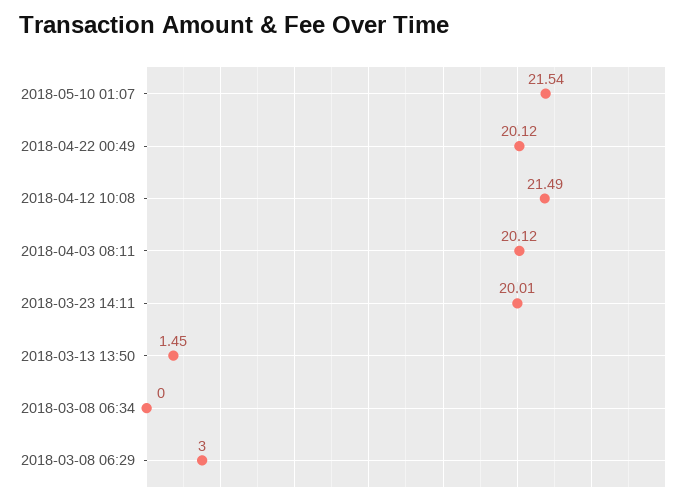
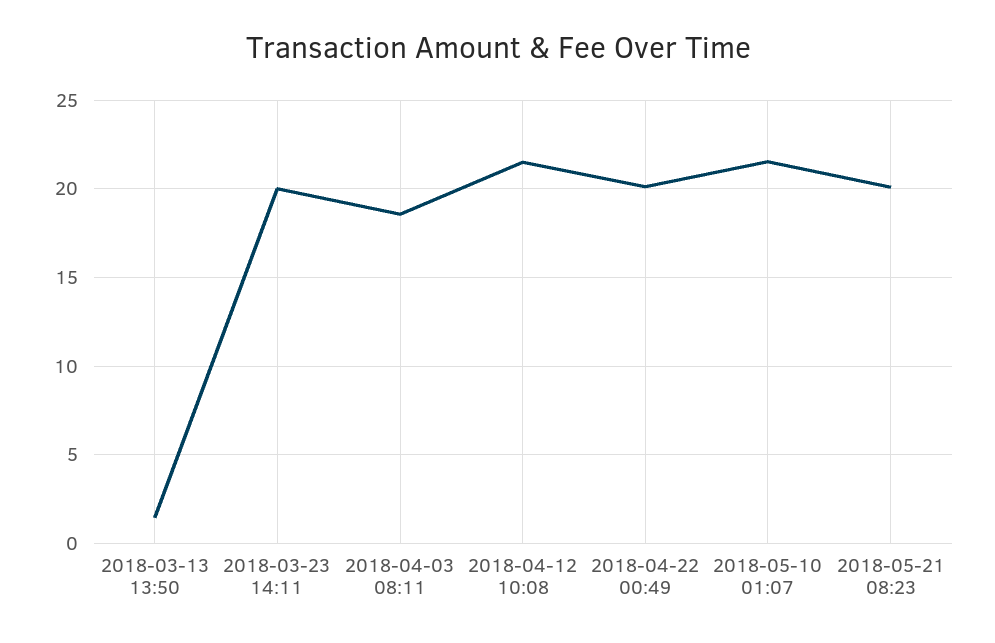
2018-04-03 08:11: 20.12 -> 18.5
2018-03-08 06:34: 0 -> none
2018-03-08 06:29: 3 -> none
2018-05-21 08:23: none -> 20

